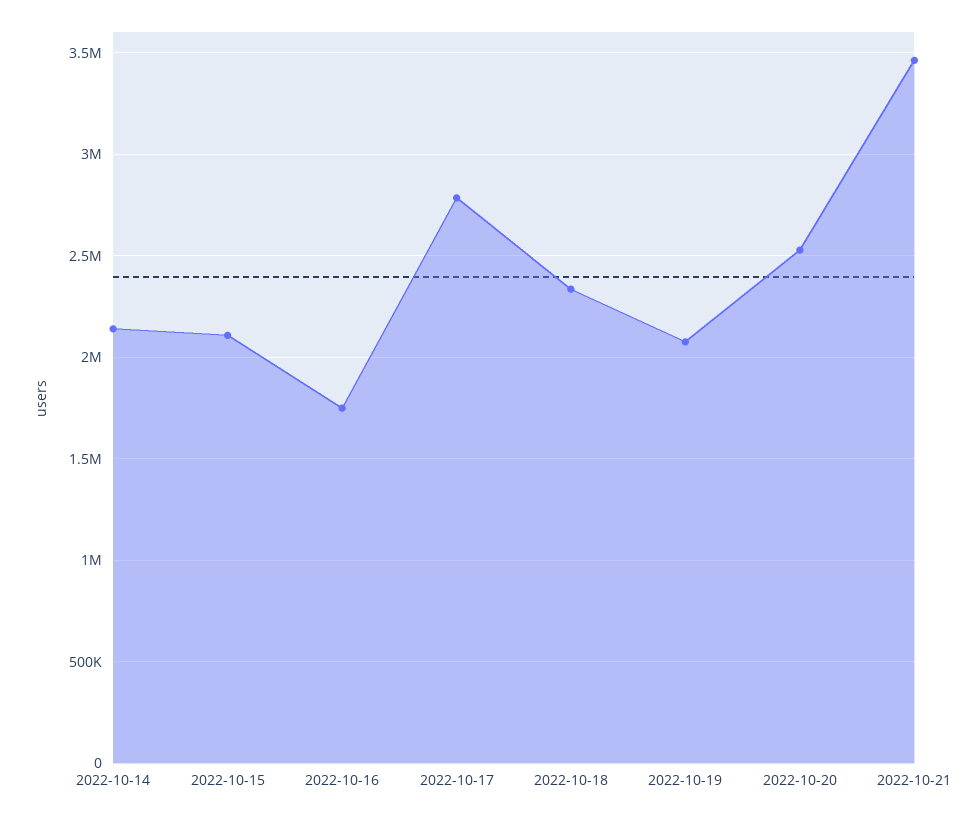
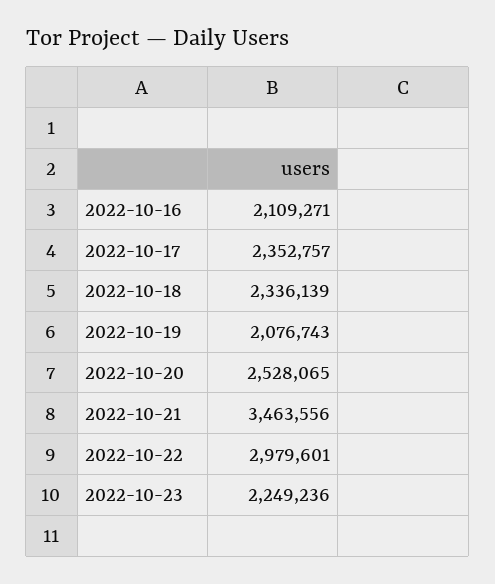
2022-10-14: 2150000 -> none
2022-10-15: 2100000 -> none
2022-10-16: 1750000 -> 2109271
2022-10-17: 2800000 -> 2352757
2022-10-22: none -> 2979601
2022-10-23: none -> 2249236

